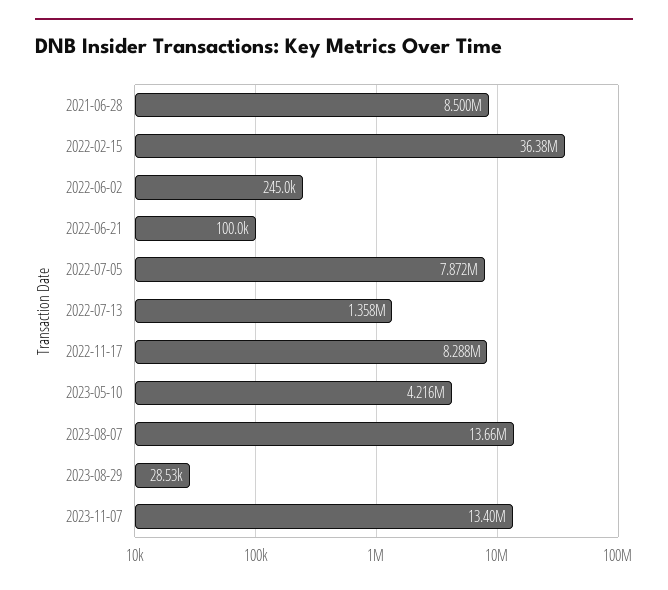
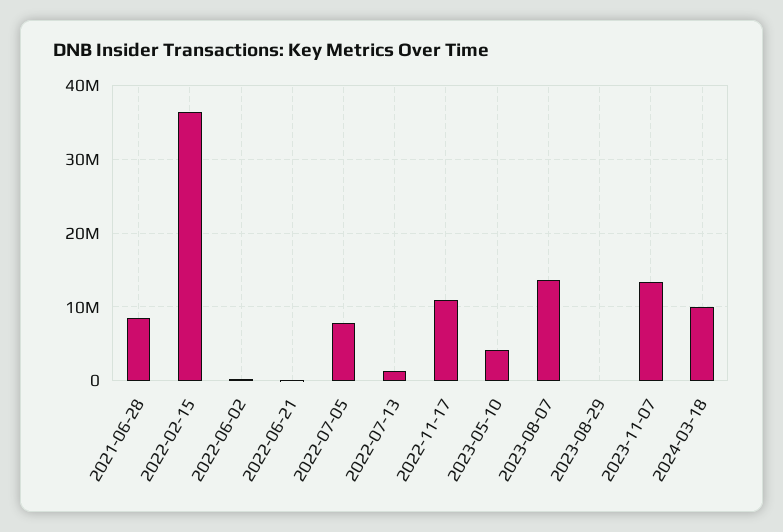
2022-11-17: 8288000 -> 11000000
2024-03-18: none -> 10000000

